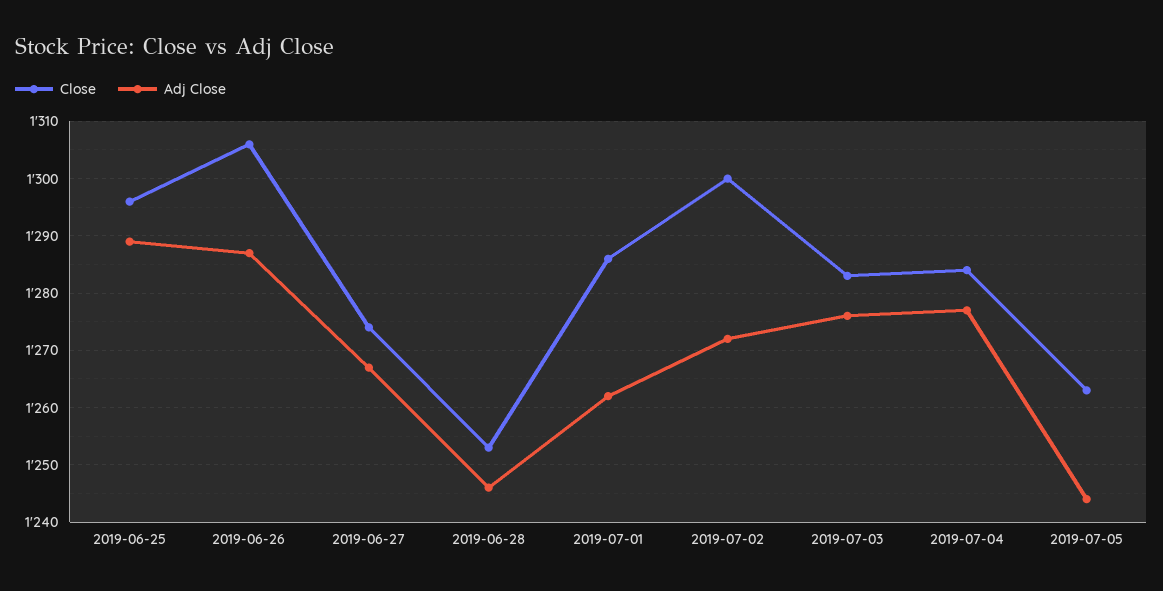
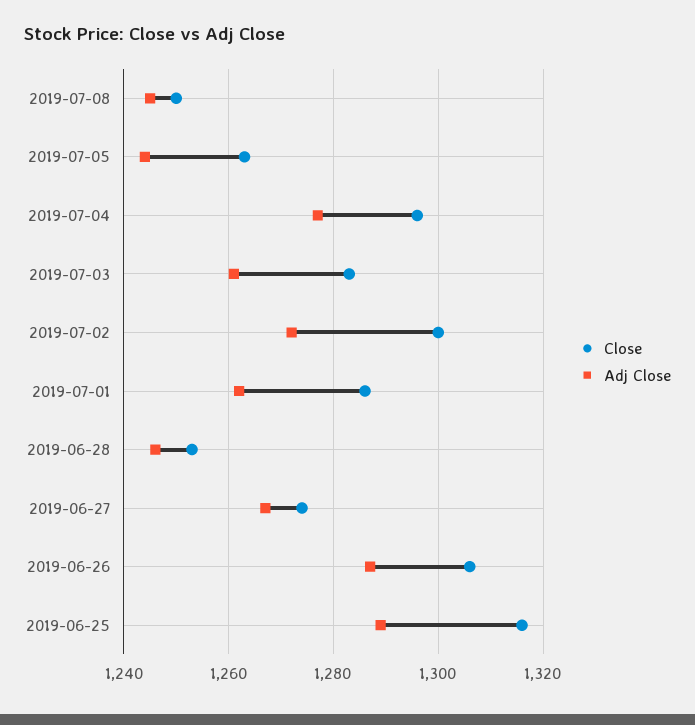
Close, 2019-06-25: 1295 -> 1315
Adj Close, 2019-07-03: 1275 -> 1260
Close, 2019-07-04: 1285 -> 1295
Close, 2019-07-08: none -> 1250
Adj Close, 2019-07-08: none -> 1245

